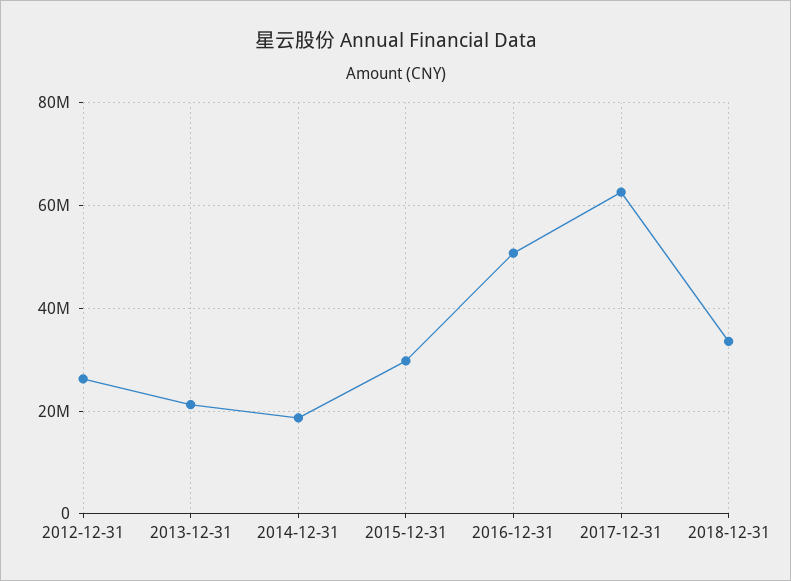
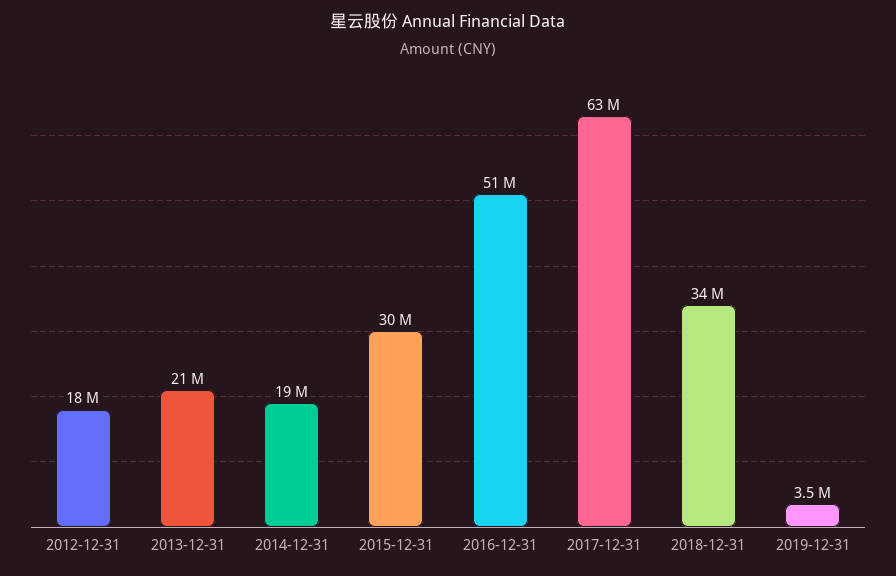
2012-12-31: 26000000 -> 18000000
2019-12-31: none -> 3500000

